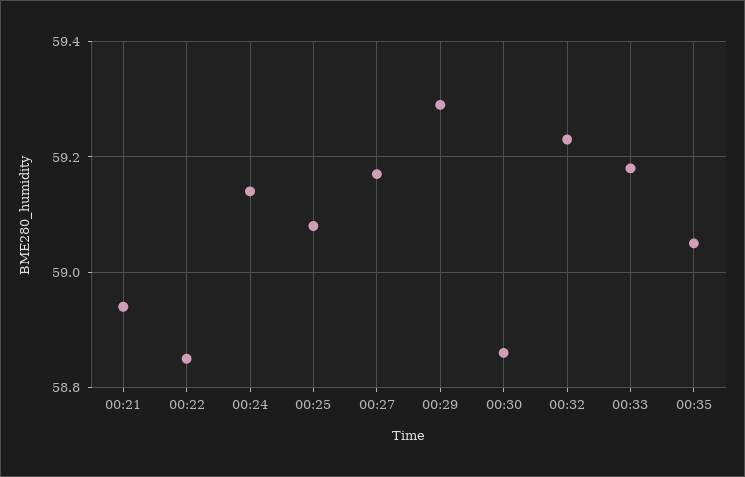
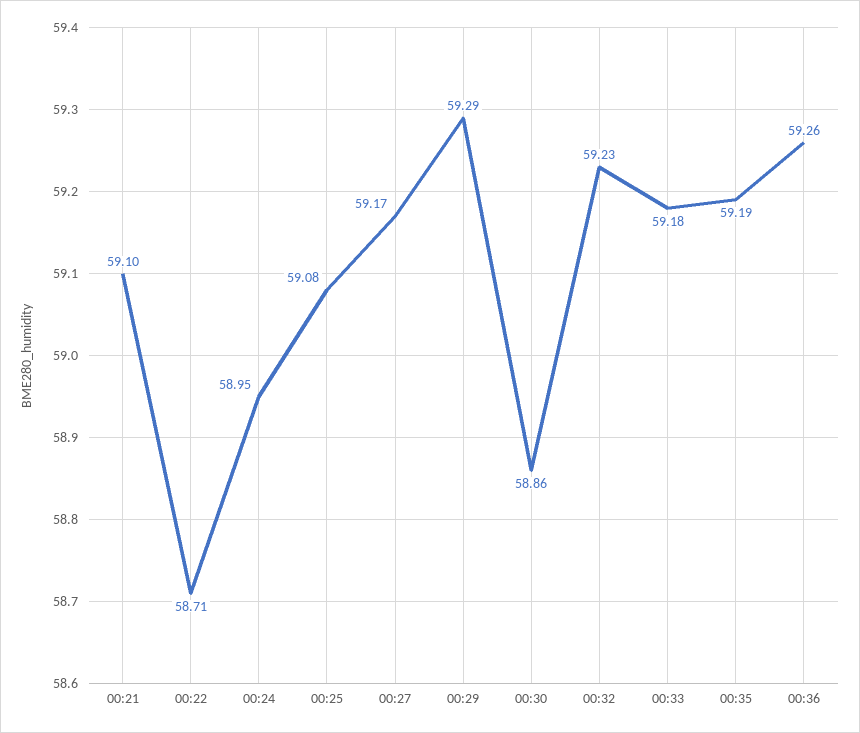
00:21: 58.95 -> 59.1
00:22: 58.85 -> 58.71
00:24: 59.15 -> 58.95
00:35: 59.05 -> 59.19
00:36: none -> 59.26

